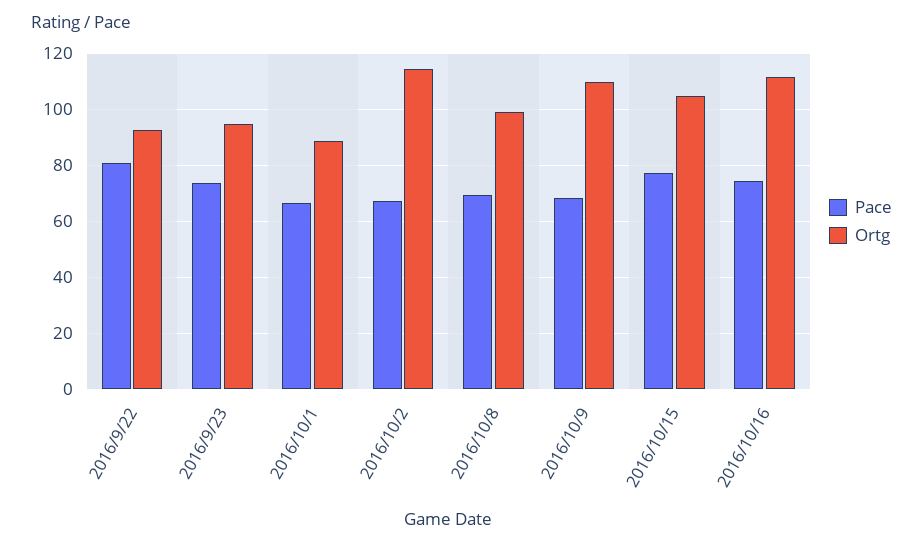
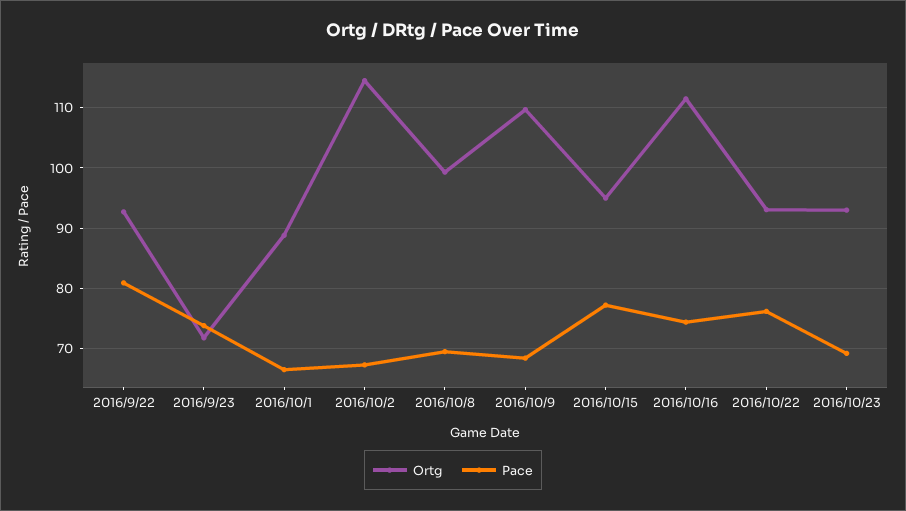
Ortg, 2016/9/23: 95 -> 72
Ortg, 2016/10/15: 105 -> 95
Ortg, 2016/10/22: none -> 93
Pace, 2016/10/22: none -> 76
Ortg, 2016/10/23: none -> 93
Pace, 2016/10/23: none -> 69

